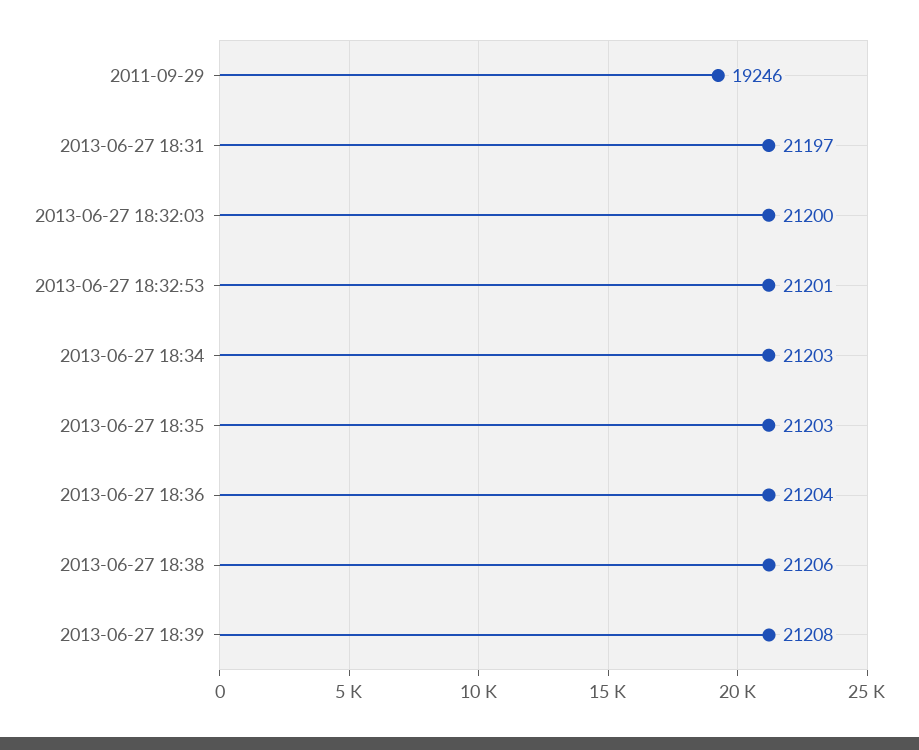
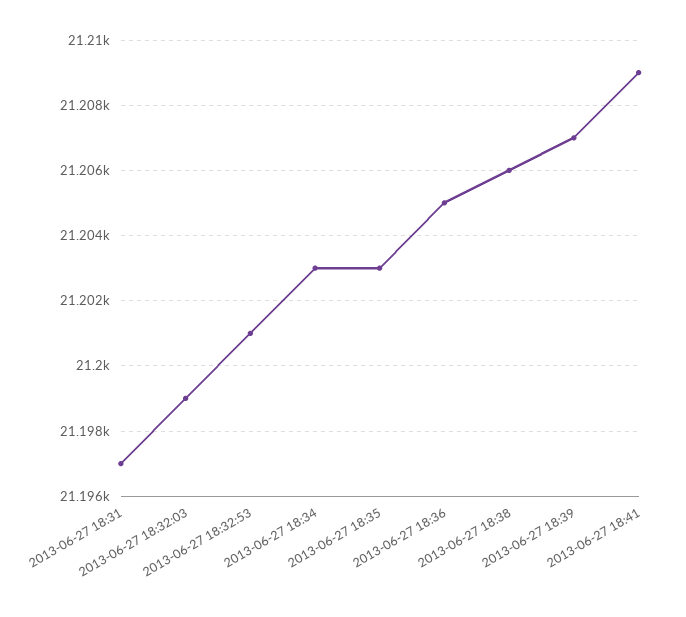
2011-09-29: 19246 -> none
2013-06-27 18:32:03: 21200 -> 21199
2013-06-27 18:36: 21204 -> 21205
2013-06-27 18:39: 21208 -> 21207
2013-06-27 18:41: none -> 21209

